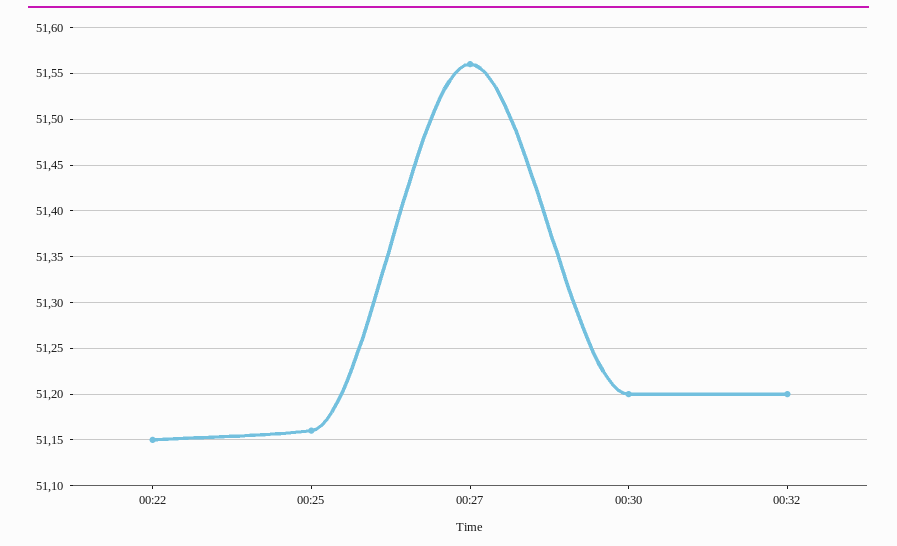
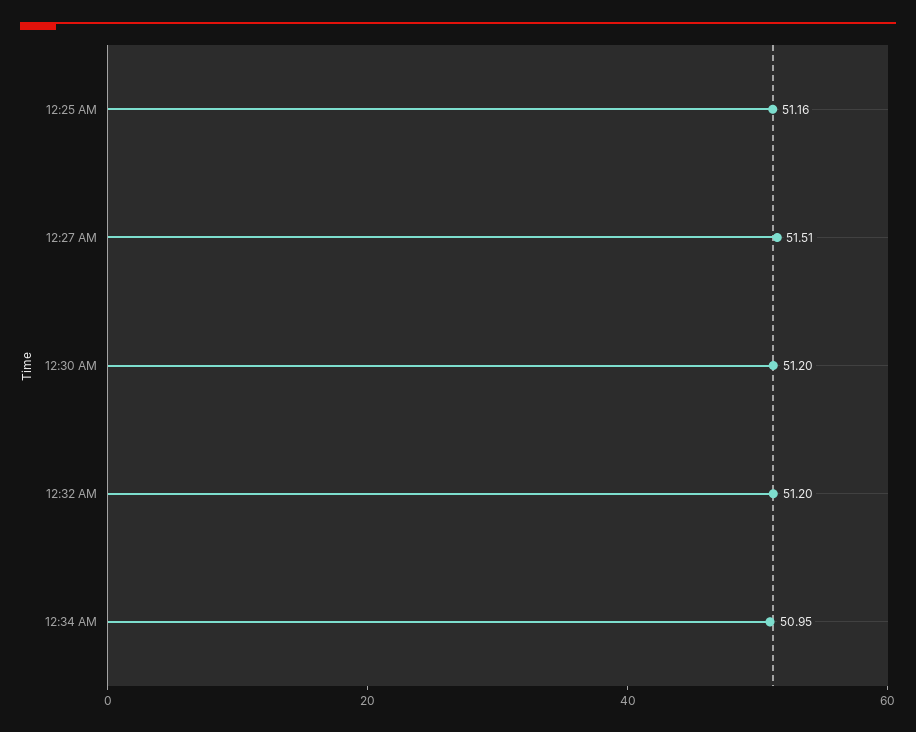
00:22: 51.15 -> none
00:27: 51.56 -> 51.51
12:34 AM: none -> 50.95

